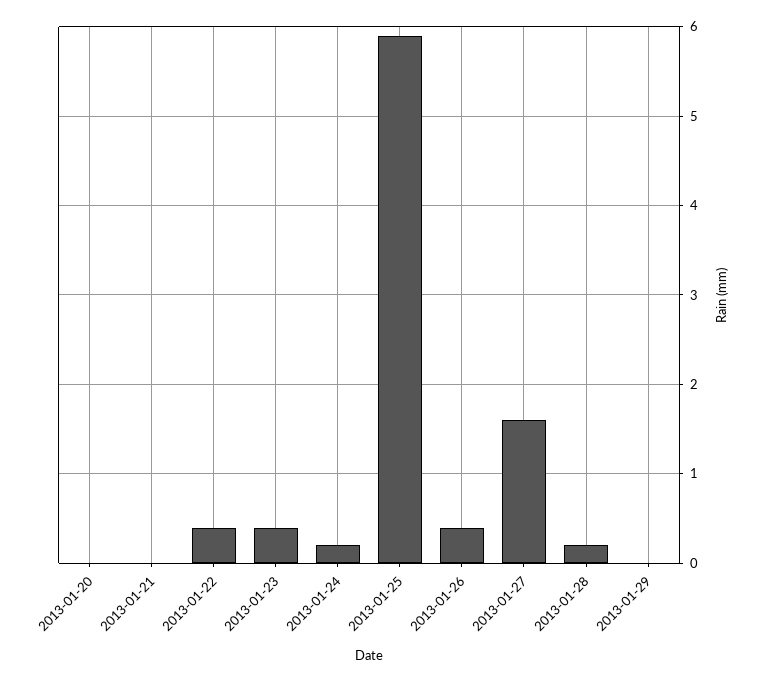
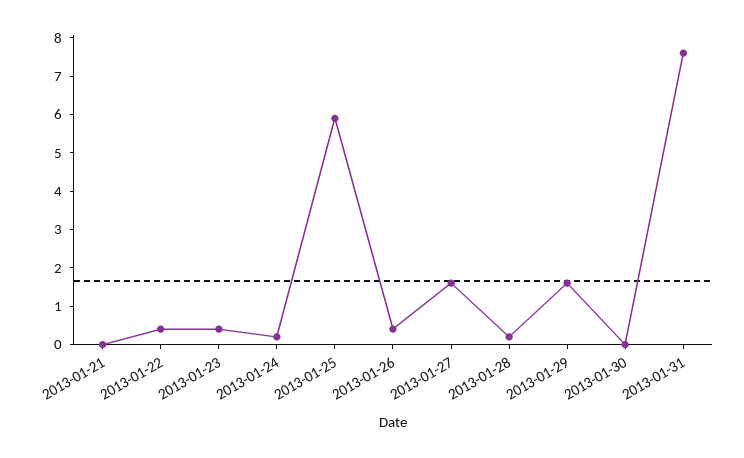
2013-01-20: 0 -> none
2013-01-29: 0 -> 1.5
2013-01-30: none -> 0
2013-01-31: none -> 7.5

